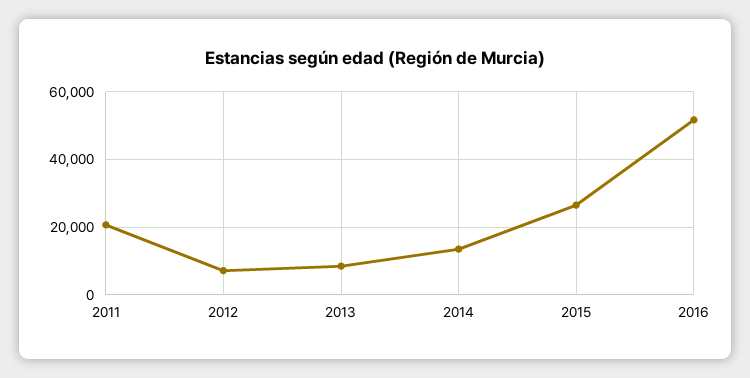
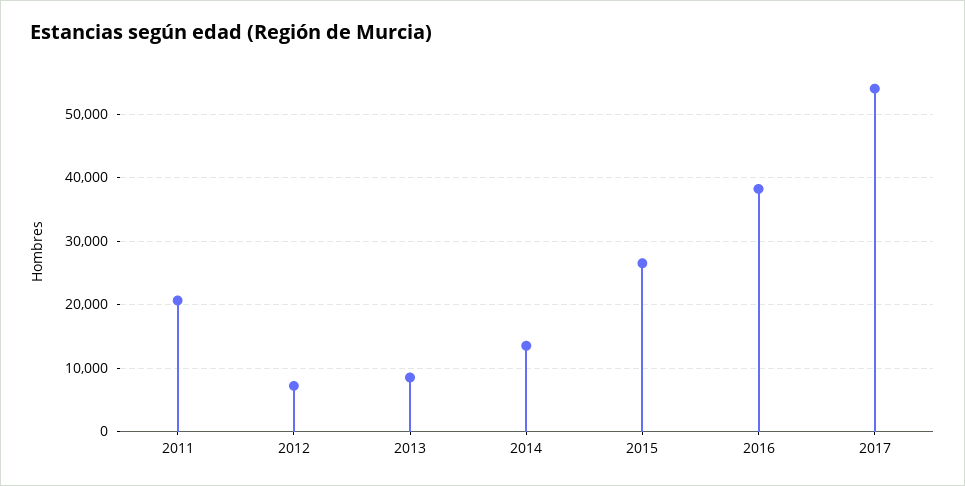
2016: 52000 -> 38000
2017: none -> 54000

